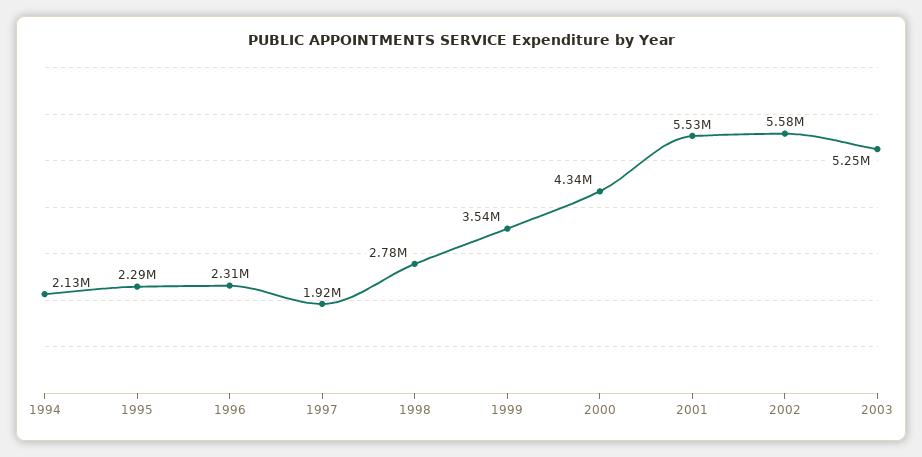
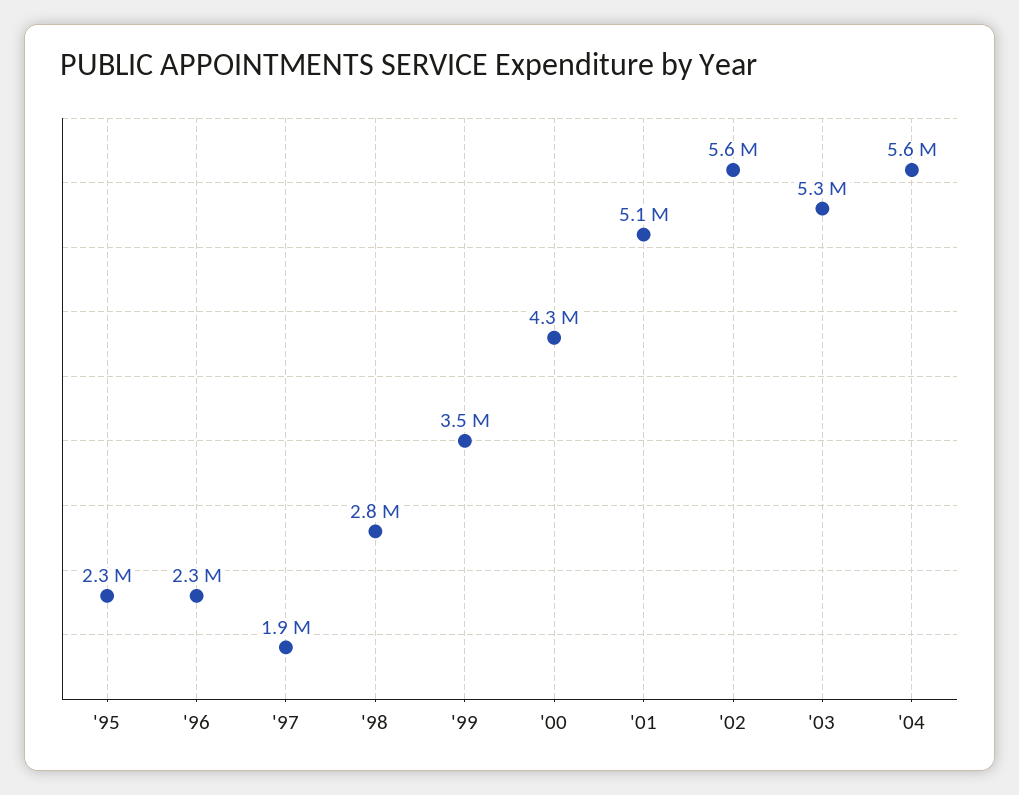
1994: 2130000 -> none
2001: 5530000 -> 5100000
'04: none -> 5600000

